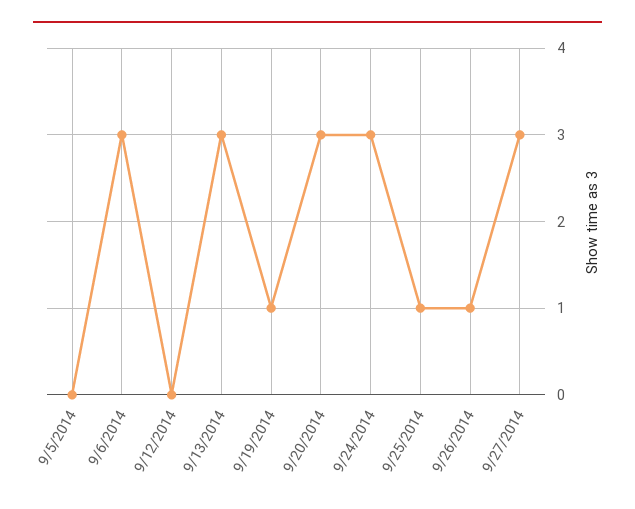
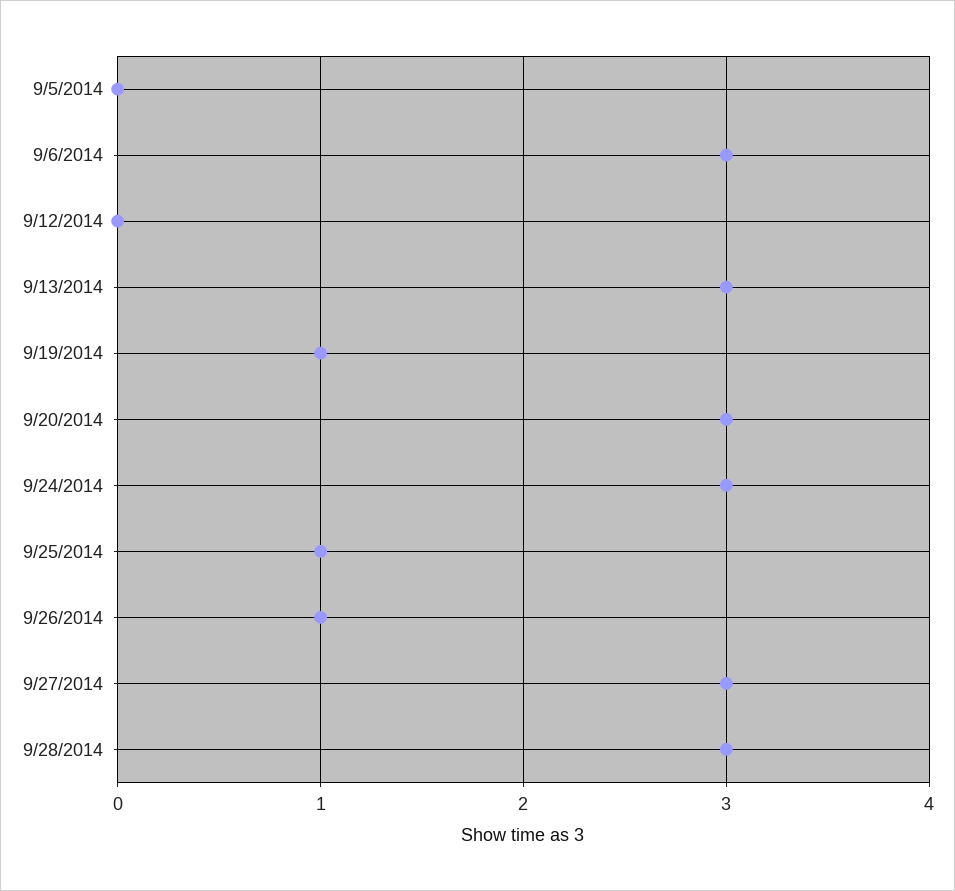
9/28/2014: none -> 3

